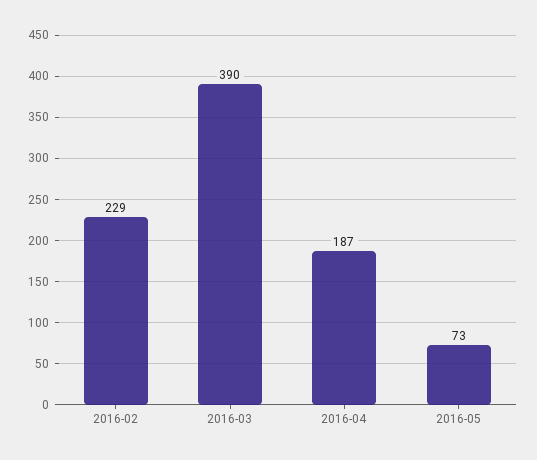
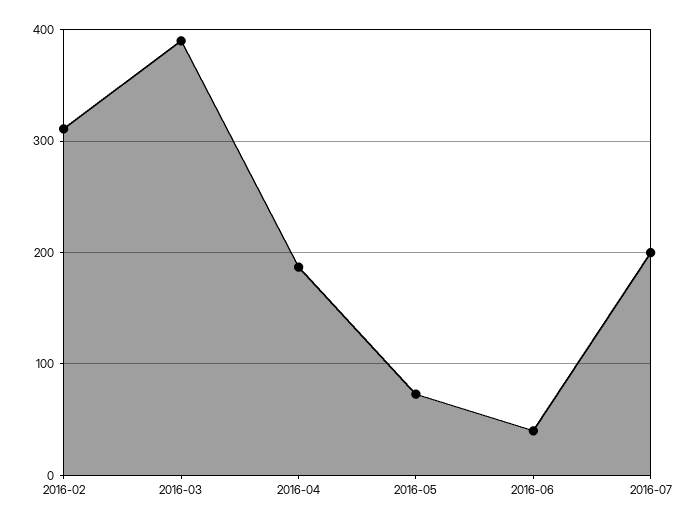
2016-02: 229 -> 310
2016-06: none -> 40
2016-07: none -> 200

